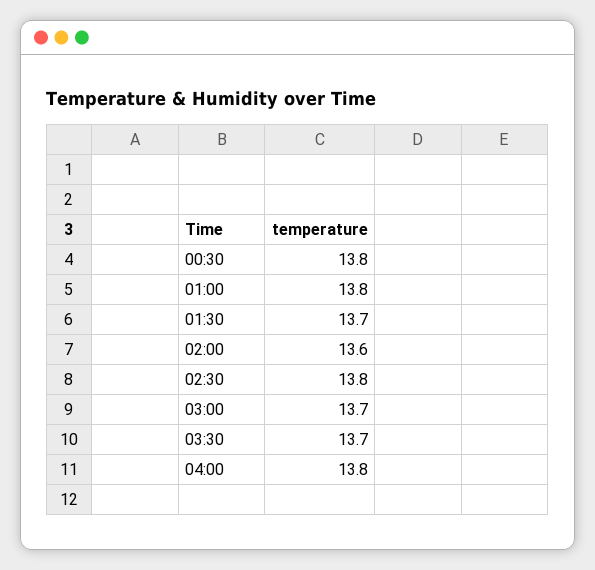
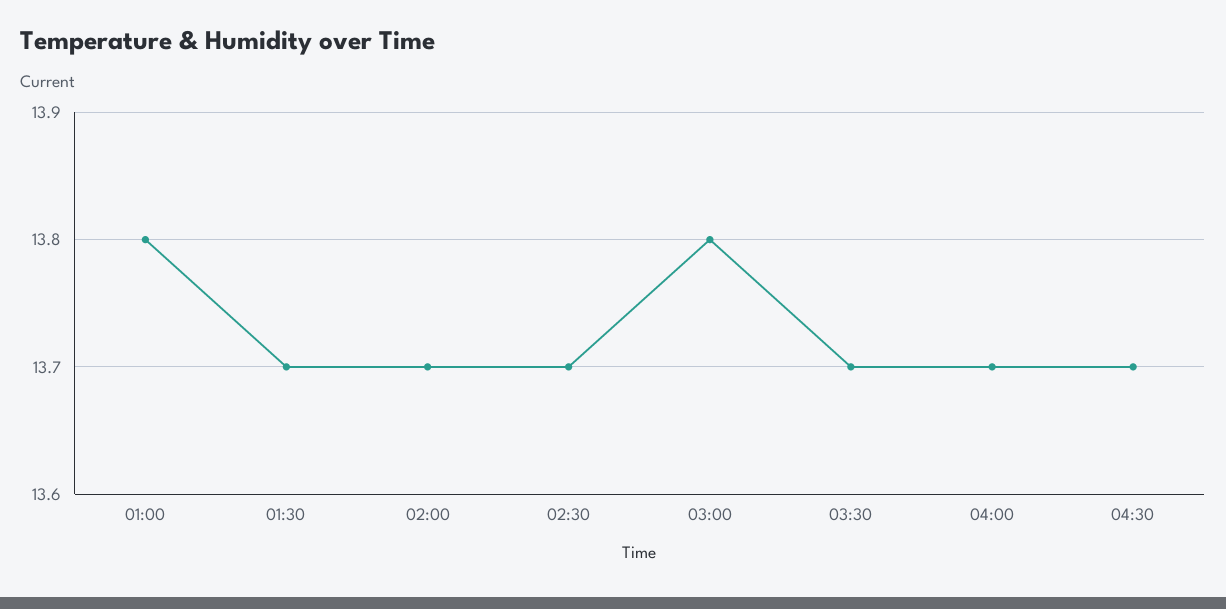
00:30: 13.8 -> none
02:00: 13.6 -> 13.7
02:30: 13.8 -> 13.7
03:00: 13.7 -> 13.8
04:00: 13.8 -> 13.7
04:30: none -> 13.7

